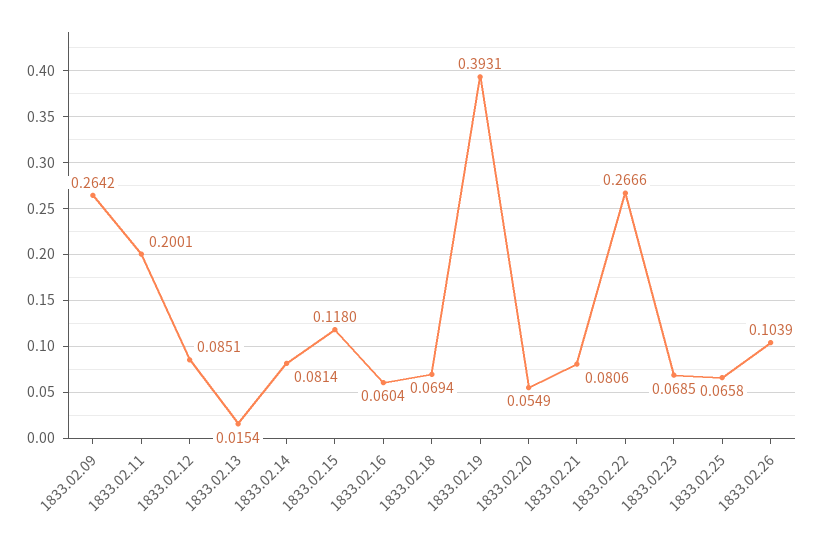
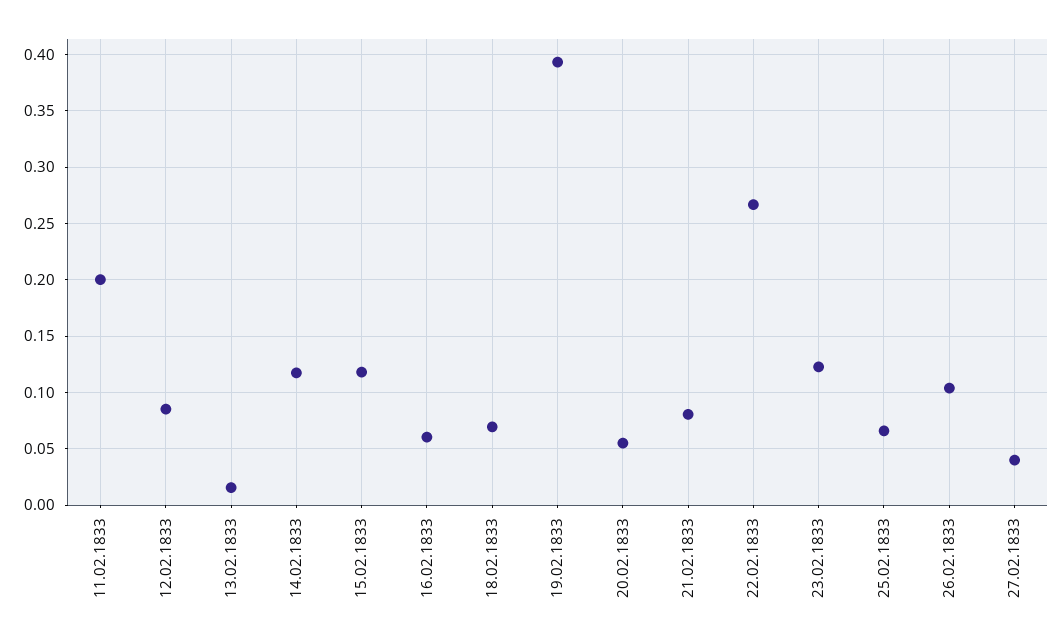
1833.02.09: 0.2642 -> none
1833.02.14: 0.0814 -> 0.12
1833.02.23: 0.0685 -> 0.12
27.02.1833: none -> 0.04

